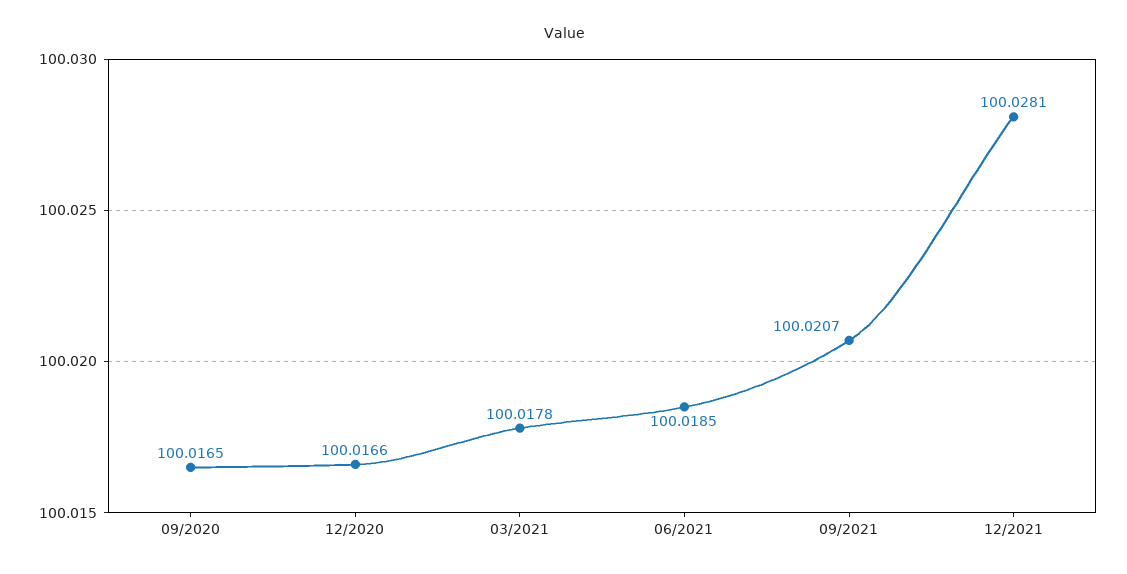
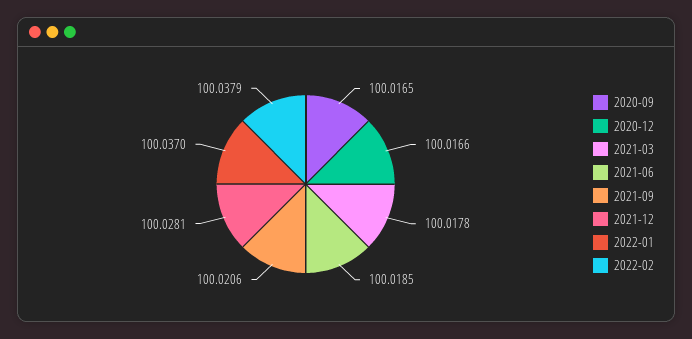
09/2021: 100.0207 -> 100.0206
2022-01: none -> 100.037
2022-02: none -> 100.0379

